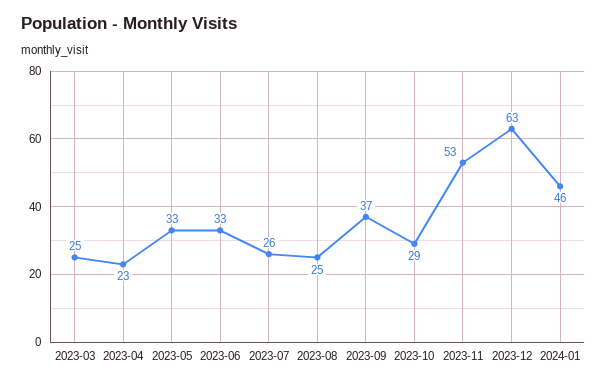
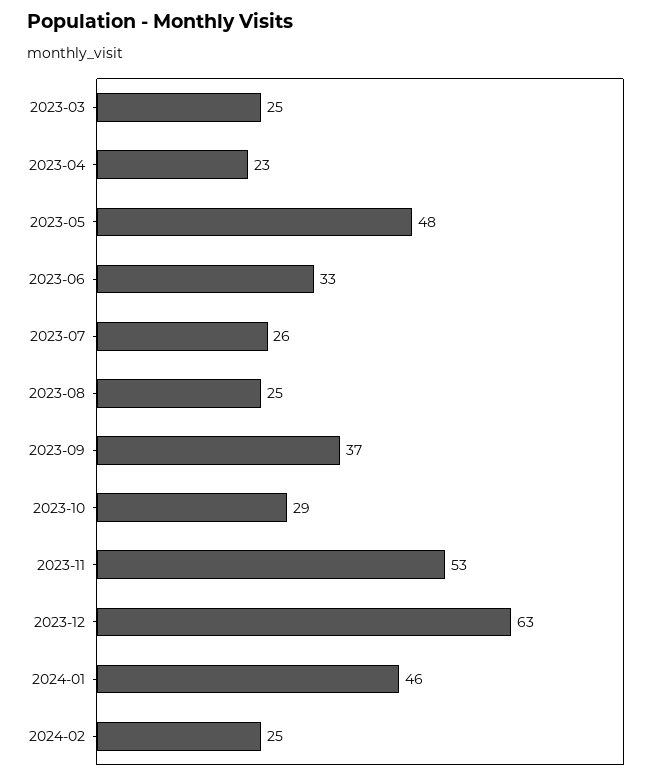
2023-05: 33 -> 48
2024-02: none -> 25

